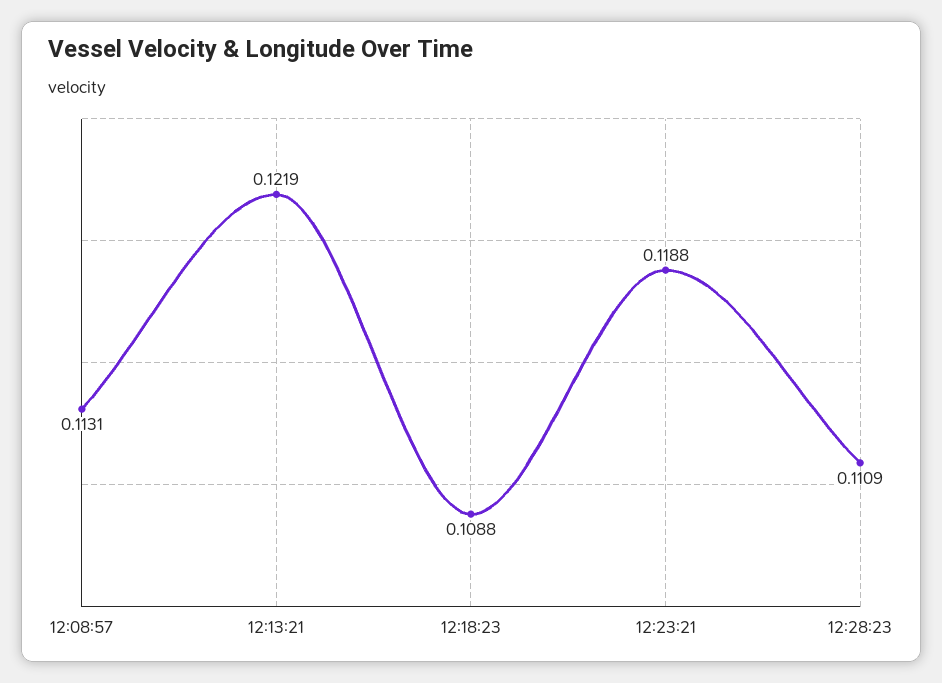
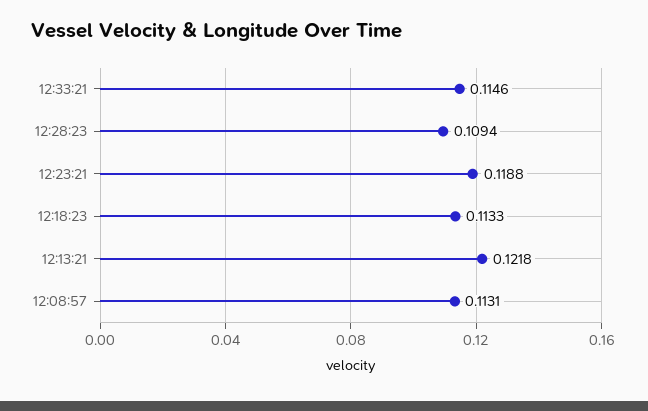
12:13:21: 0.1219 -> 0.1218
12:18:23: 0.1088 -> 0.1133
12:28:23: 0.1109 -> 0.1094
12:33:21: none -> 0.1146

